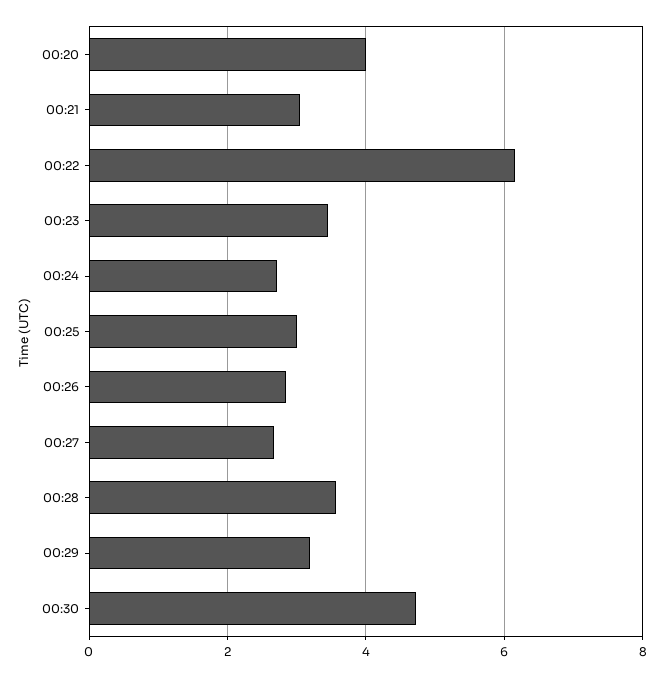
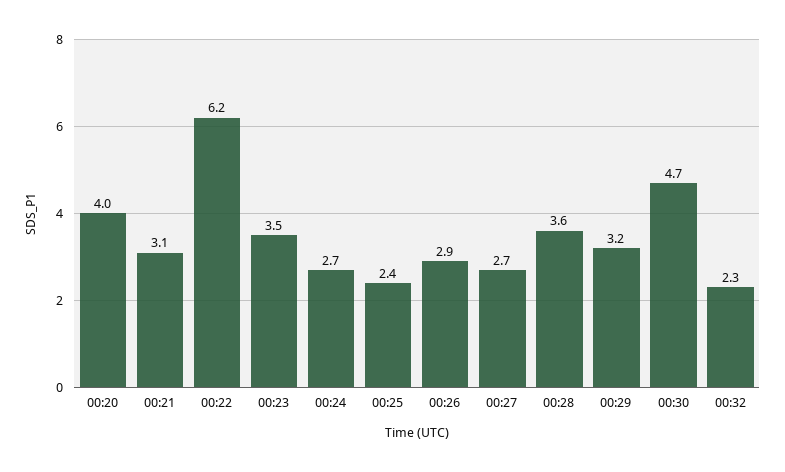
00:25: 3 -> 2.4
00:32: none -> 2.3

